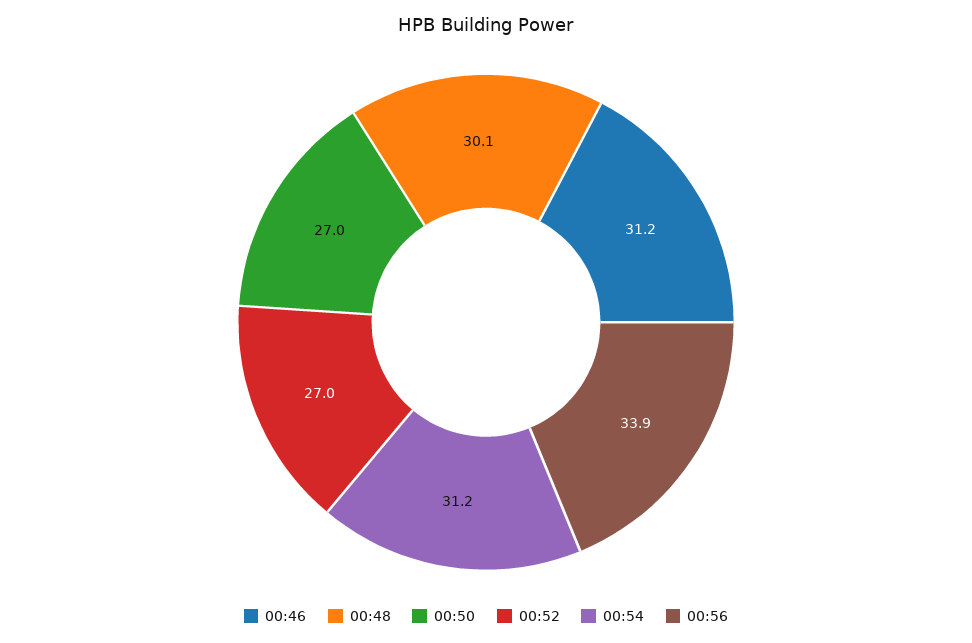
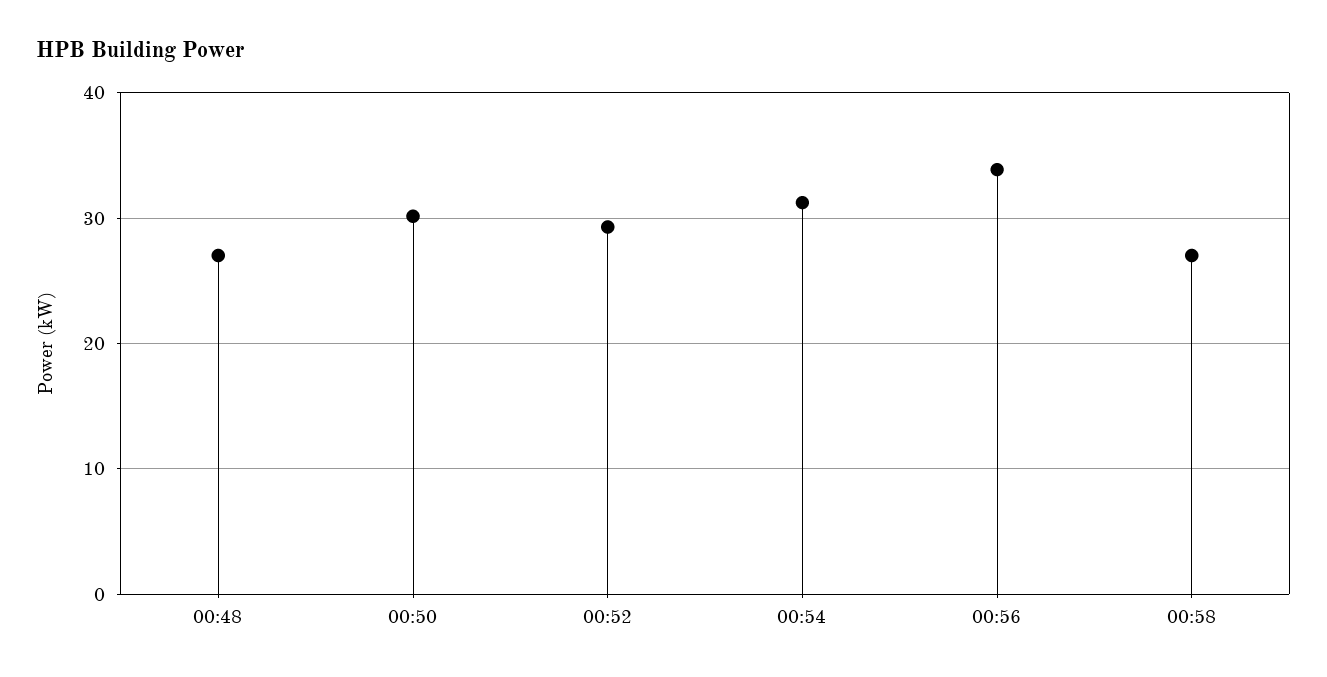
00:46: 31.2 -> none
00:48: 30.1 -> 27
00:50: 27 -> 30
00:52: 27 -> 29
00:58: none -> 27

